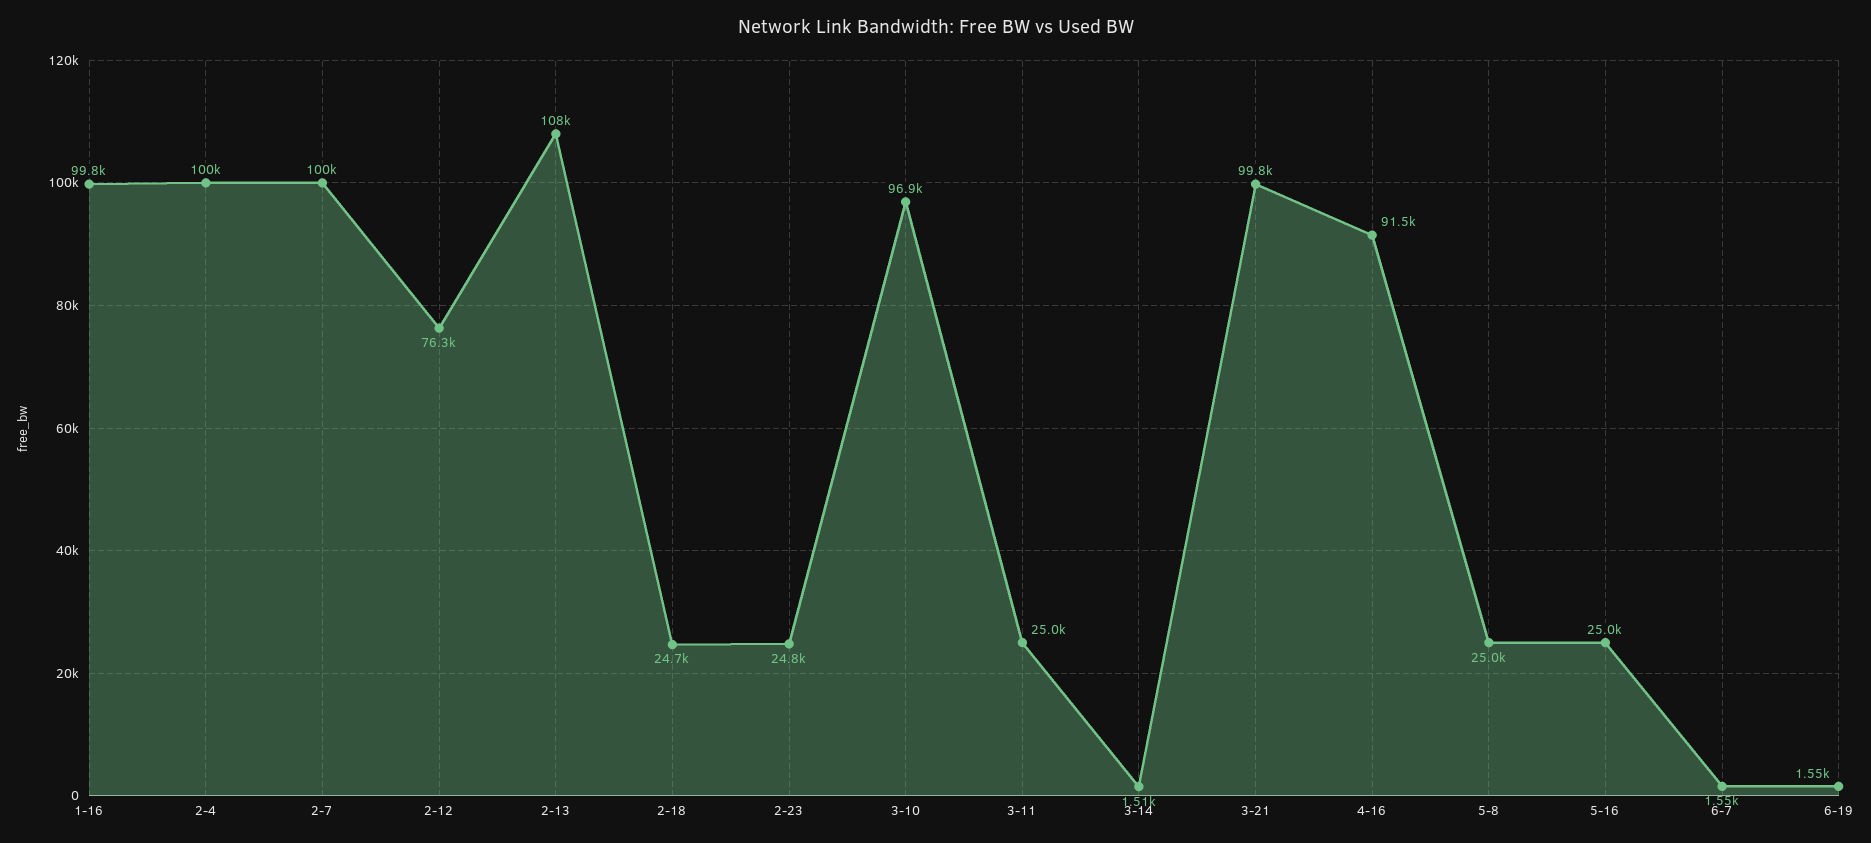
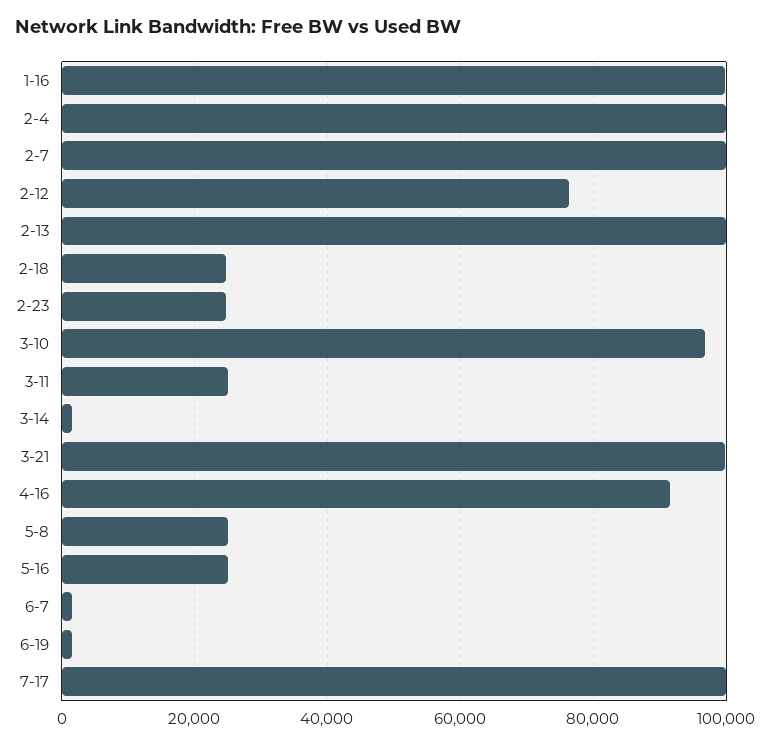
2-13: 108000 -> 100000
7-17: none -> 100000

